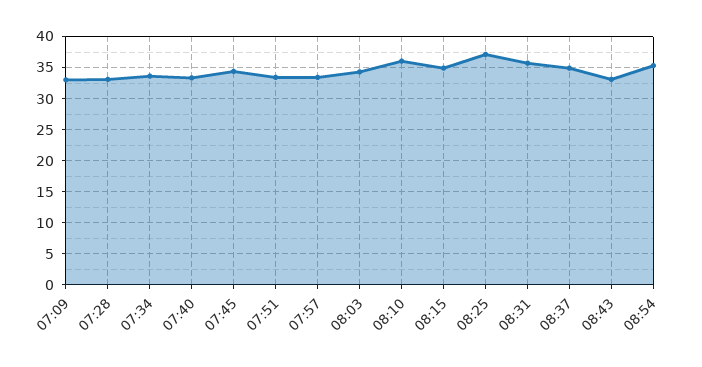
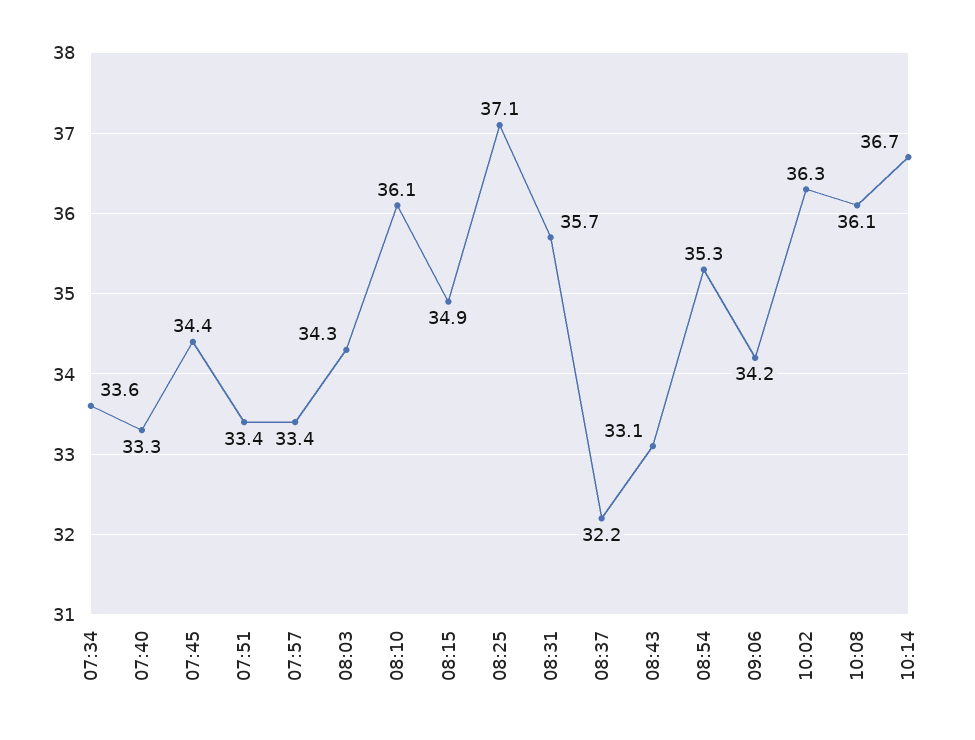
07:09: 33 -> none
07:28: 33 -> none
08:37: 35 -> 32.2
09:06: none -> 34.2
10:02: none -> 36.3
10:08: none -> 36.1
10:14: none -> 36.7

